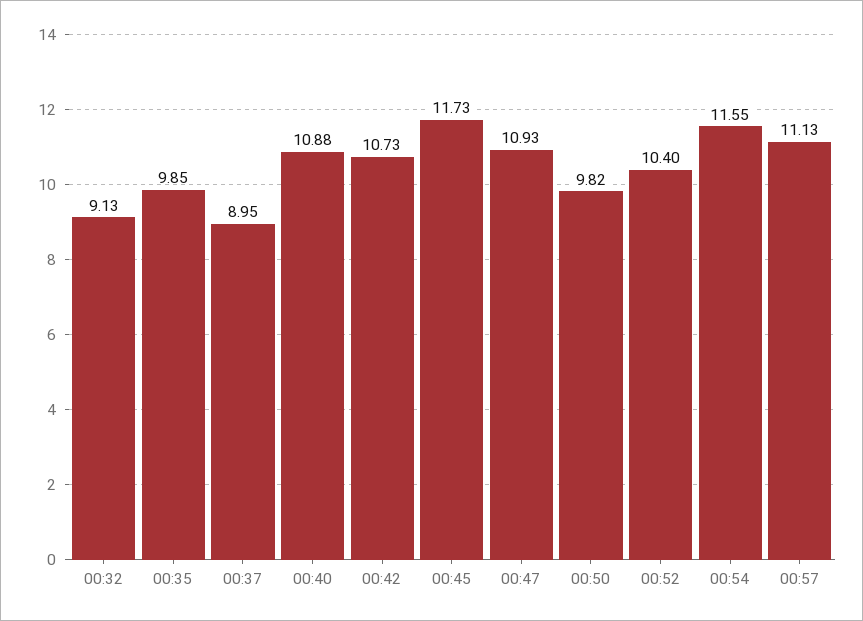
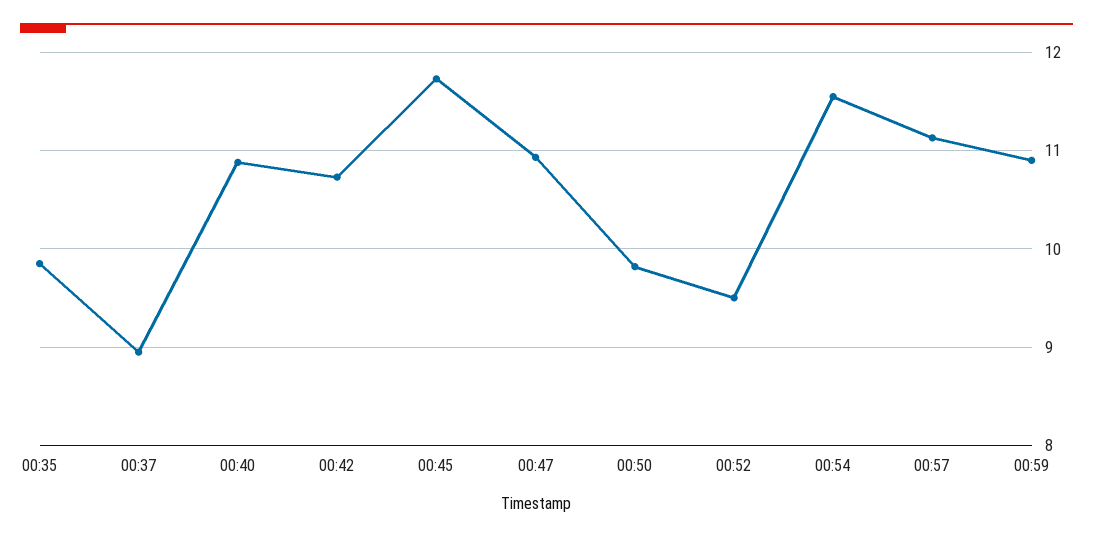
00:32: 9.13 -> none
00:52: 10.4 -> 9.5
00:59: none -> 10.9

